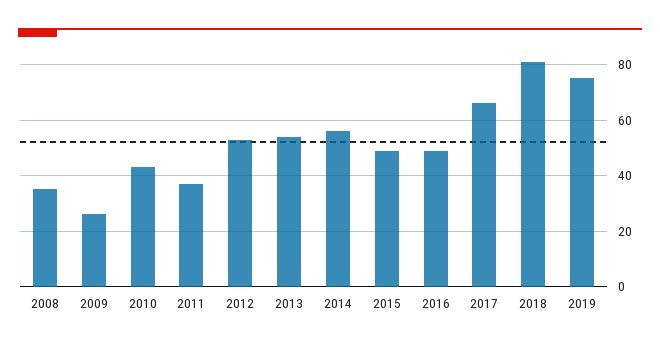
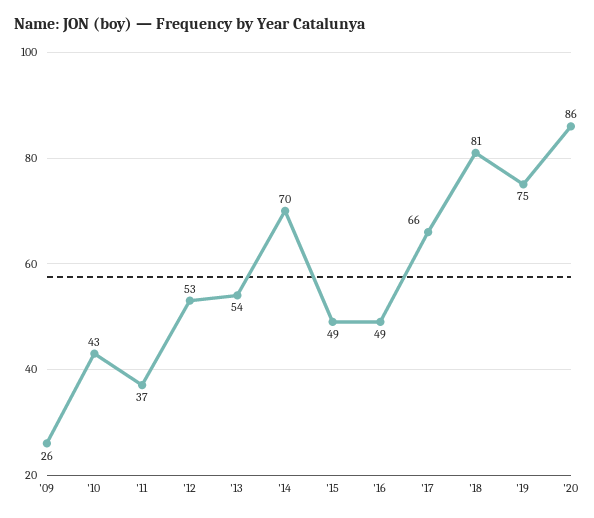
2008: 35 -> none
2014: 55 -> 70
'20: none -> 86

